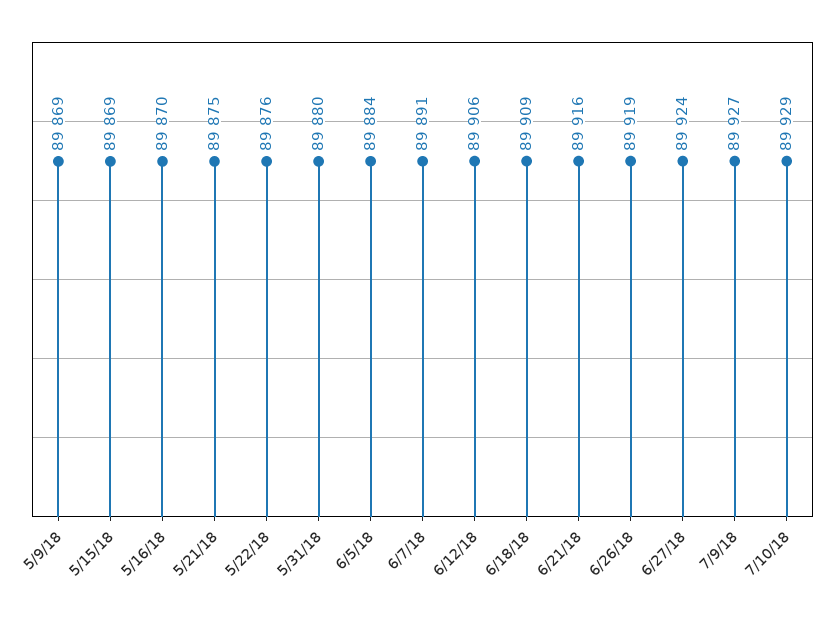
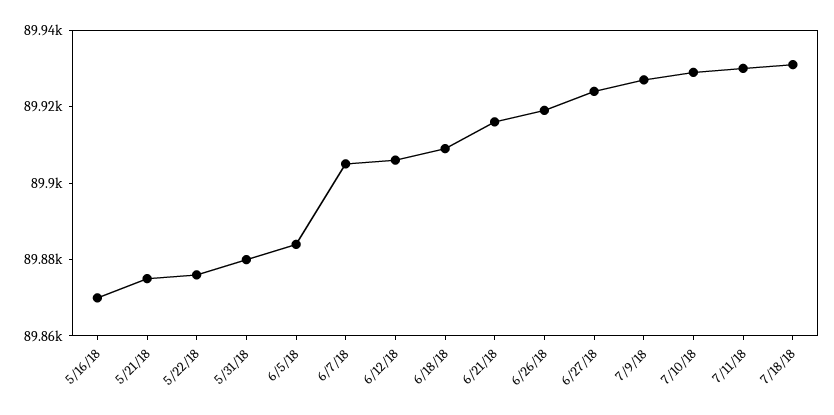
5/9/18: 89869 -> none
5/15/18: 89869 -> none
6/7/18: 89891 -> 89905
7/11/18: none -> 89930
7/18/18: none -> 89930

